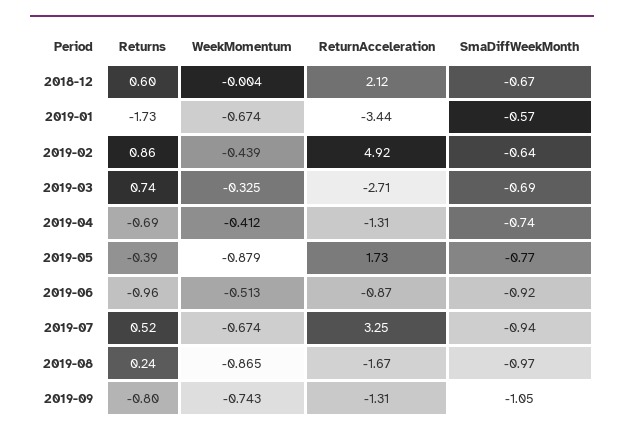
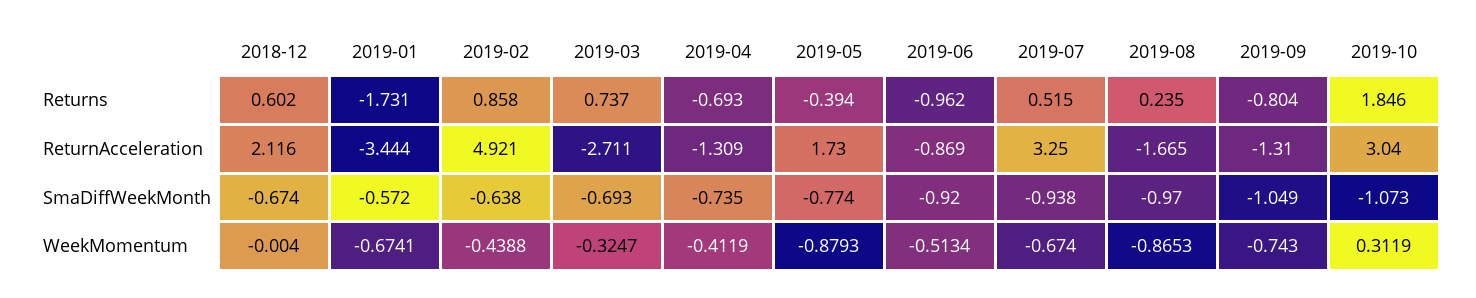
Returns, 2019-10: none -> 1.846
ReturnAcceleration, 2019-10: none -> 3.04
SmaDiffWeekMonth, 2019-10: none -> -1.073
WeekMomentum, 2019-10: none -> 0.3119

